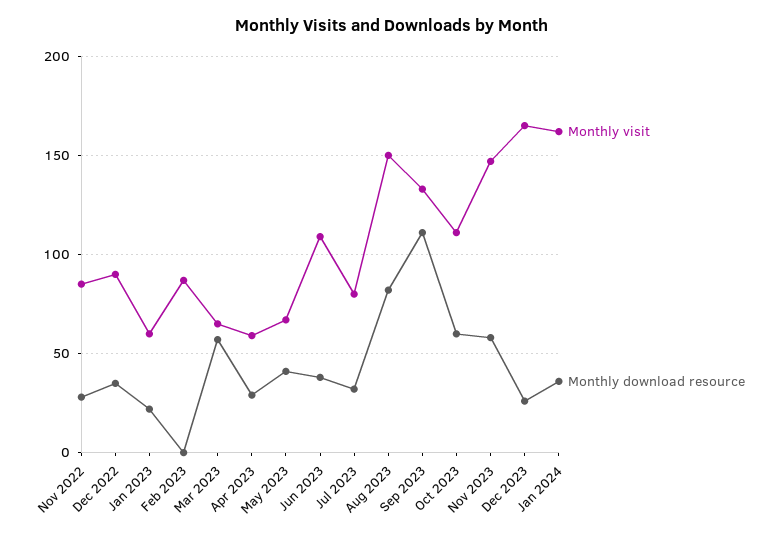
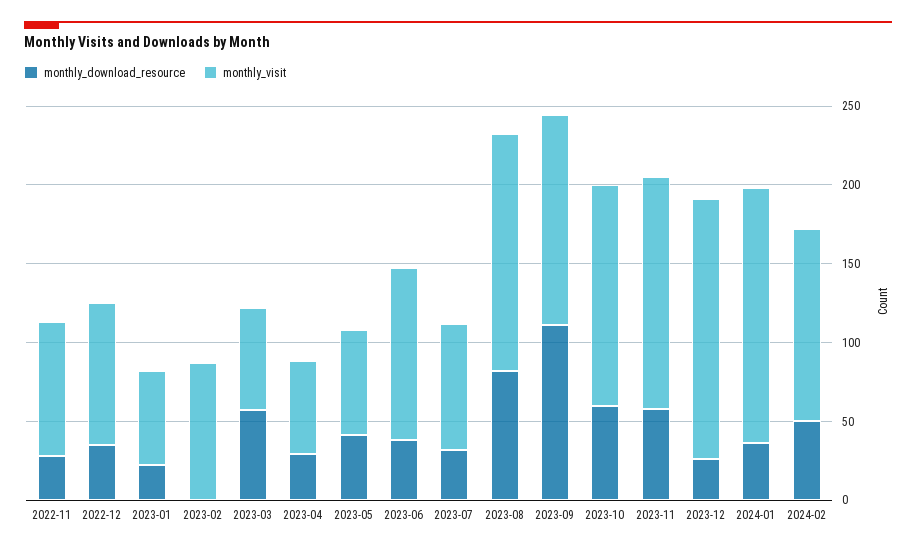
Monthly visit, Oct 2023: 110 -> 140
Monthly download resource, 2024-02: none -> 50
Monthly visit, 2024-02: none -> 120

